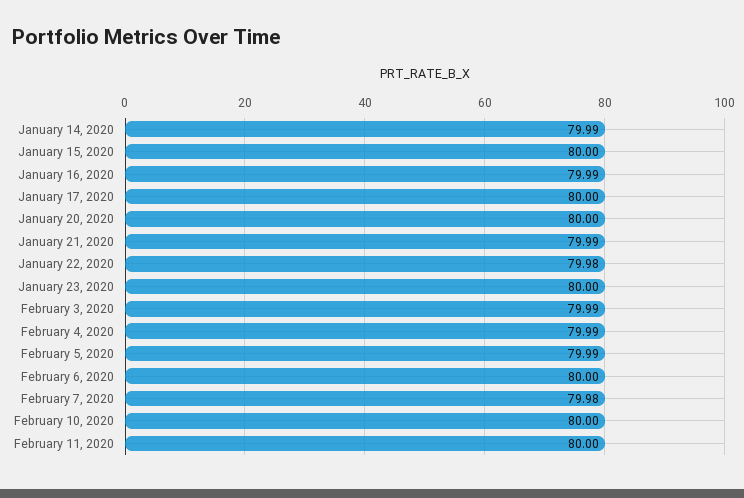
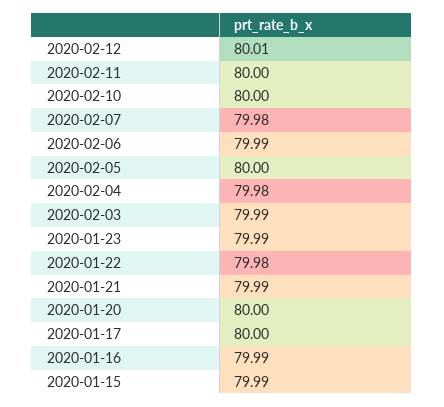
January 14, 2020: 79.99 -> none
January 15, 2020: 80 -> 79.99
January 23, 2020: 80 -> 79.99
February 4, 2020: 79.99 -> 79.98
February 5, 2020: 79.99 -> 80
February 6, 2020: 80 -> 79.99
2020-02-12: none -> 80.01

